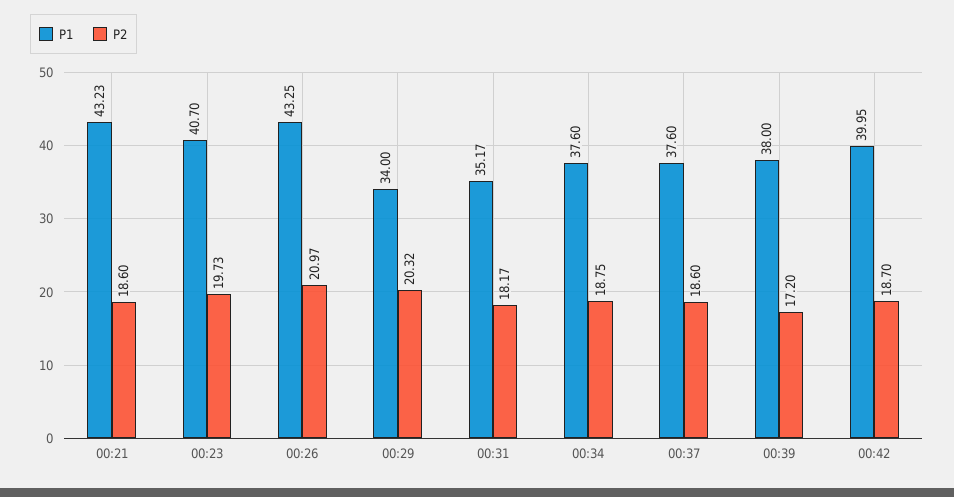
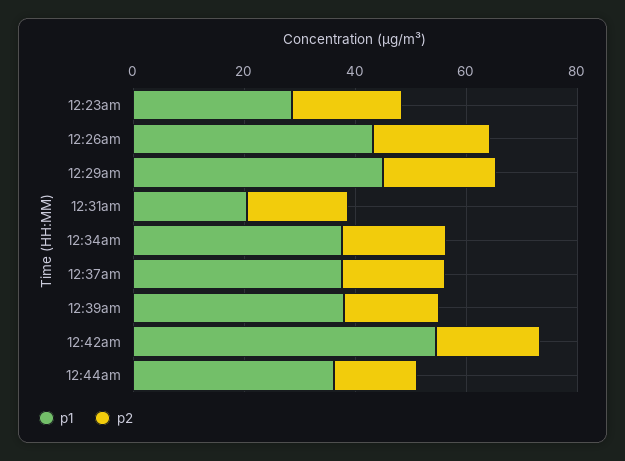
P1, 00:21: 43.23 -> none
P2, 00:21: 18.6 -> none
P1, 00:23: 40.7 -> 30
P1, 00:29: 34 -> 45
P1, 00:31: 35.17 -> 20
P1, 00:42: 39.95 -> 55
P1, 12:44am: none -> 35
P2, 12:44am: none -> 15

